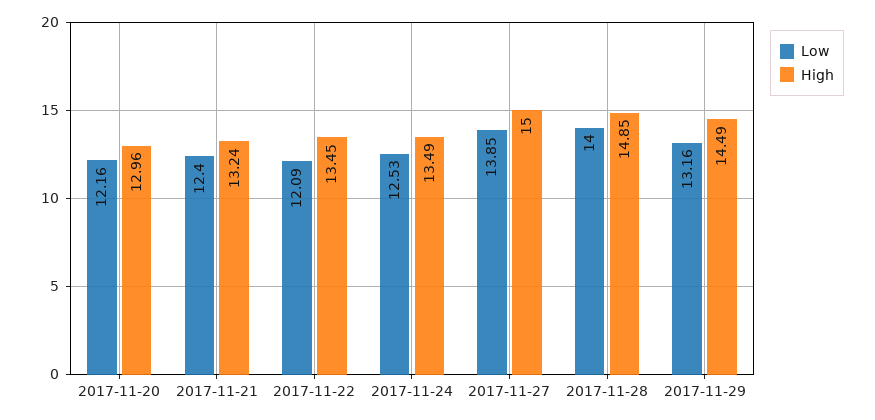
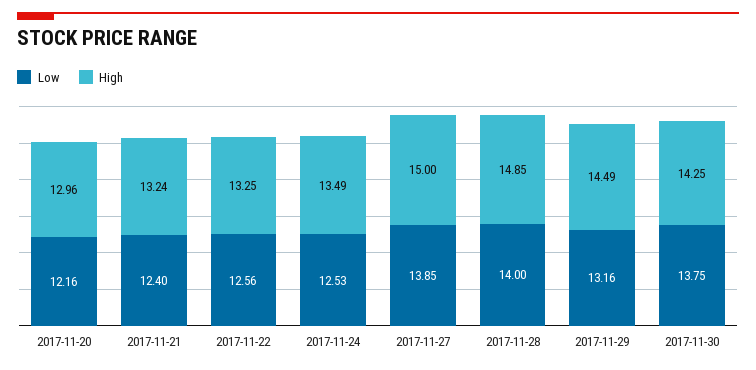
Low, 2017-11-22: 12.09 -> 12.56
High, 2017-11-22: 13.45 -> 13.25
Low, 2017-11-30: none -> 13.75
High, 2017-11-30: none -> 14.25

